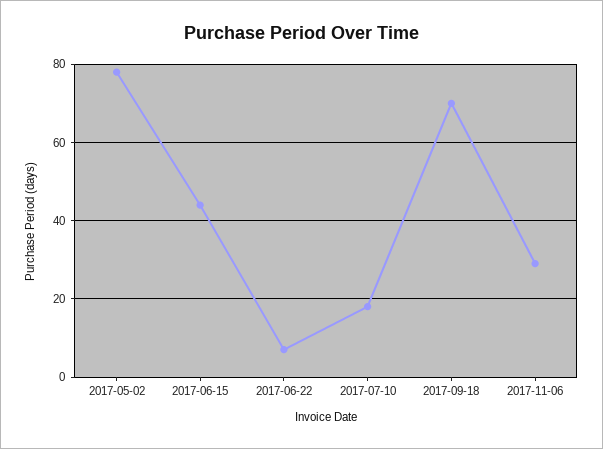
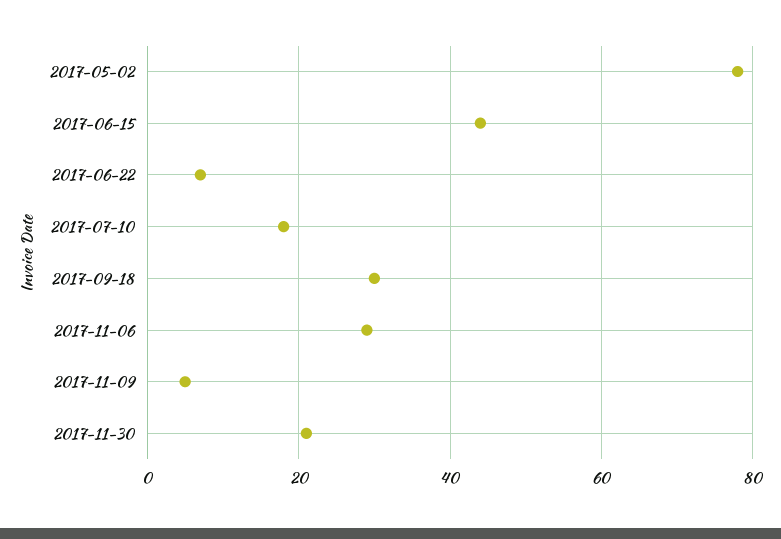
2017-09-18: 70 -> 30
2017-11-09: none -> 5
2017-11-30: none -> 20

